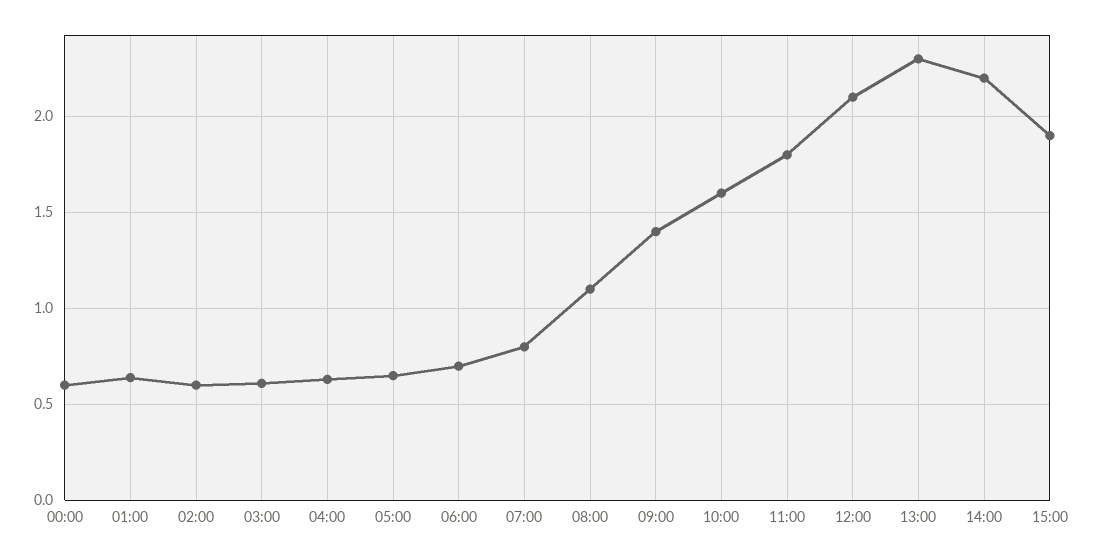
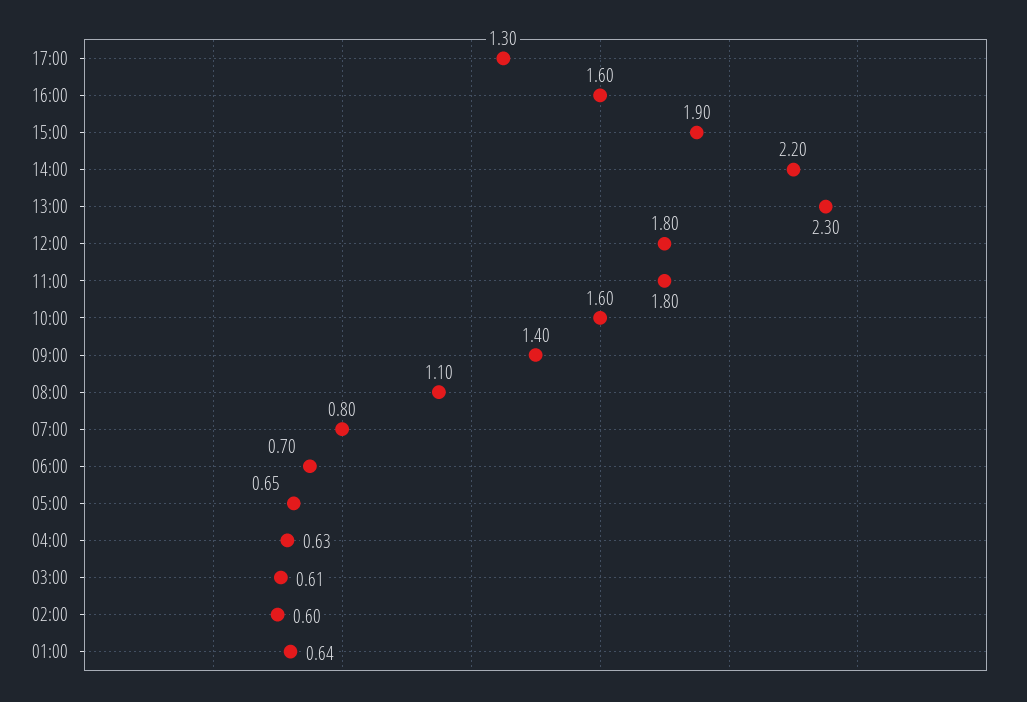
00:00: 0.6 -> none
12:00: 2.1 -> 1.8
17:00: none -> 1.3
16:00: none -> 1.6

